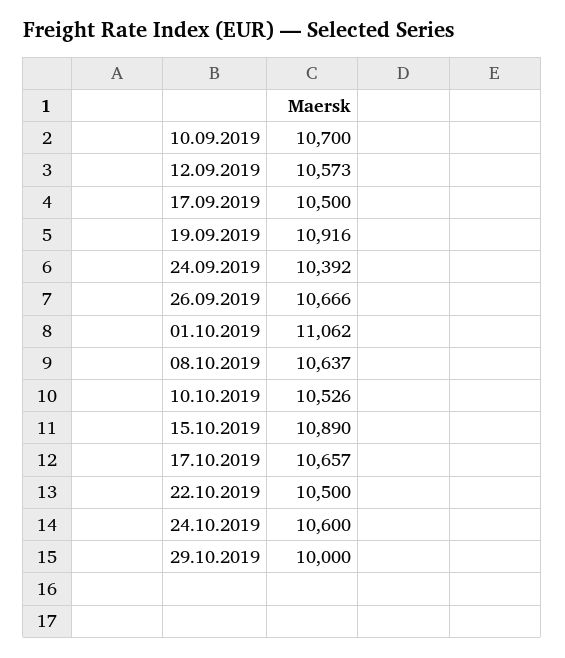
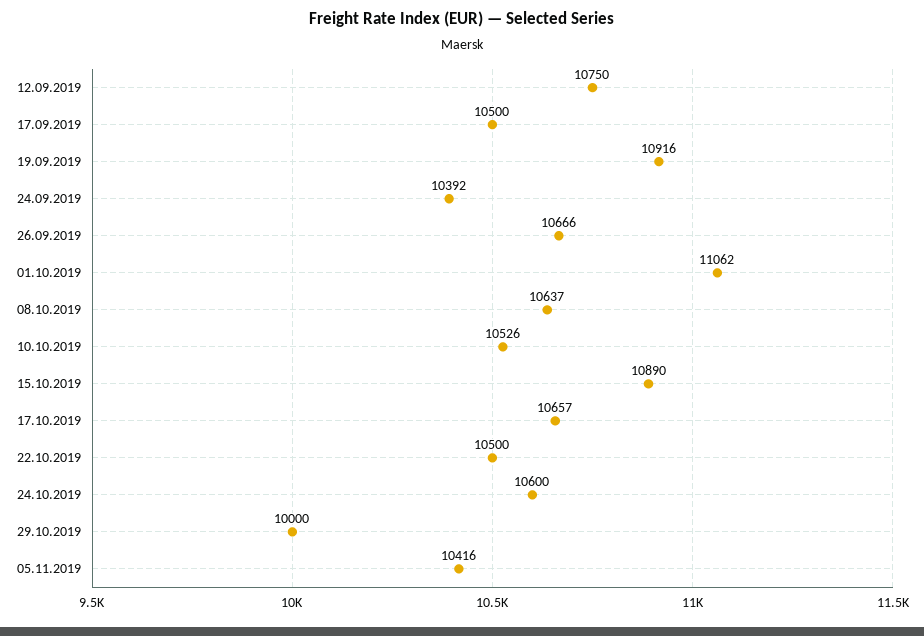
10.09.2019: 10700 -> none
12.09.2019: 10573 -> 10750
05.11.2019: none -> 10416

